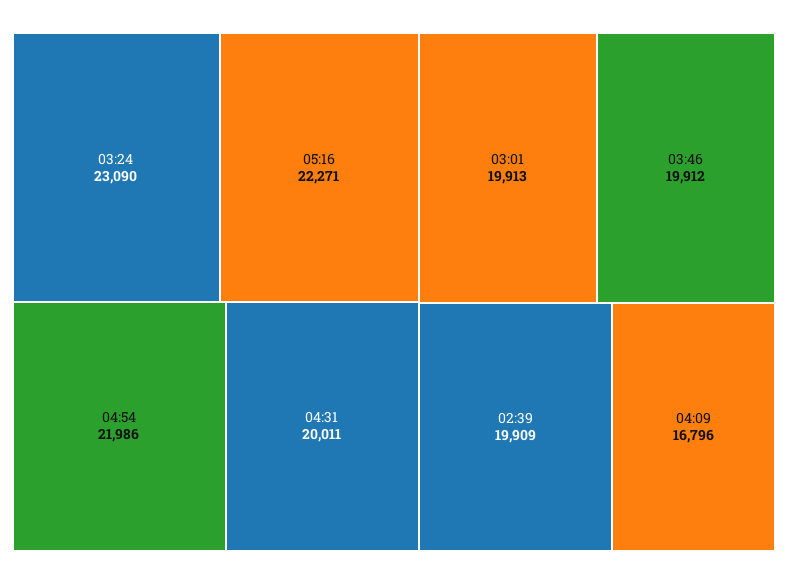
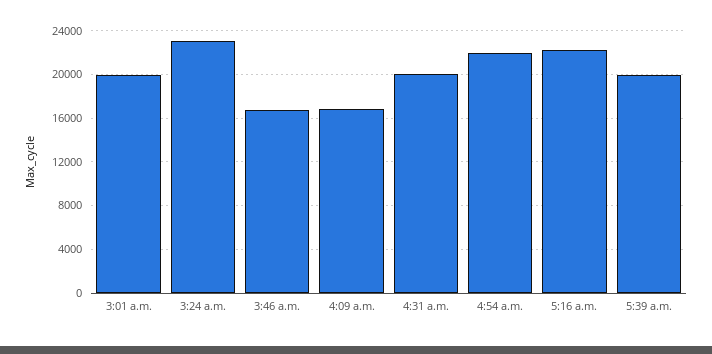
03:46: 19912 -> 17000
02:39: 19909 -> none
5:39 a.m.: none -> 20000

